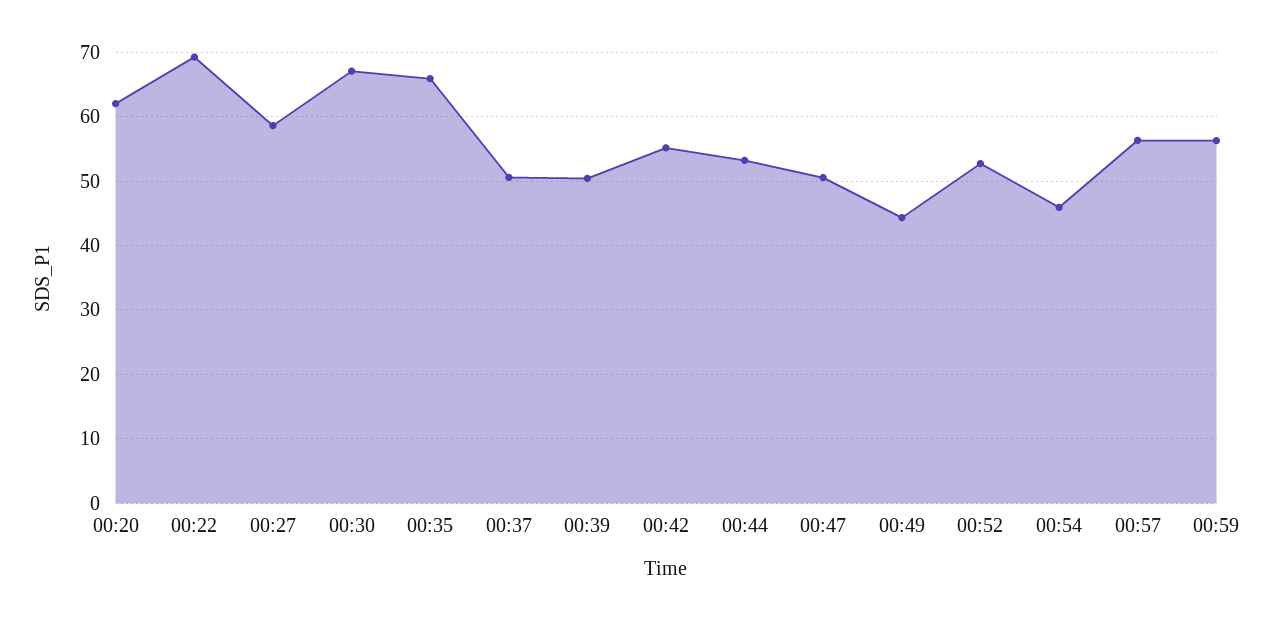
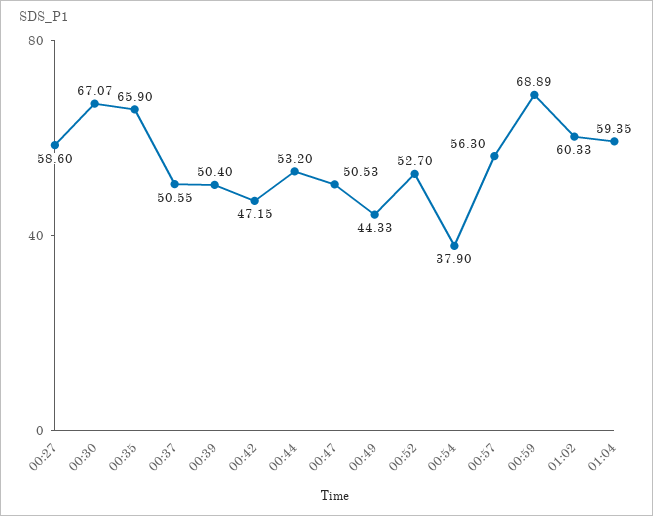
00:20: 62 -> none
00:22: 69 -> none
00:42: 55 -> 47.15
00:54: 46 -> 37.9
00:59: 56 -> 68.89
01:02: none -> 60.33
01:04: none -> 59.35

